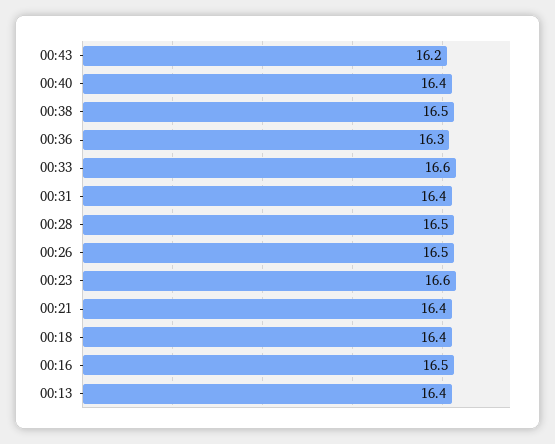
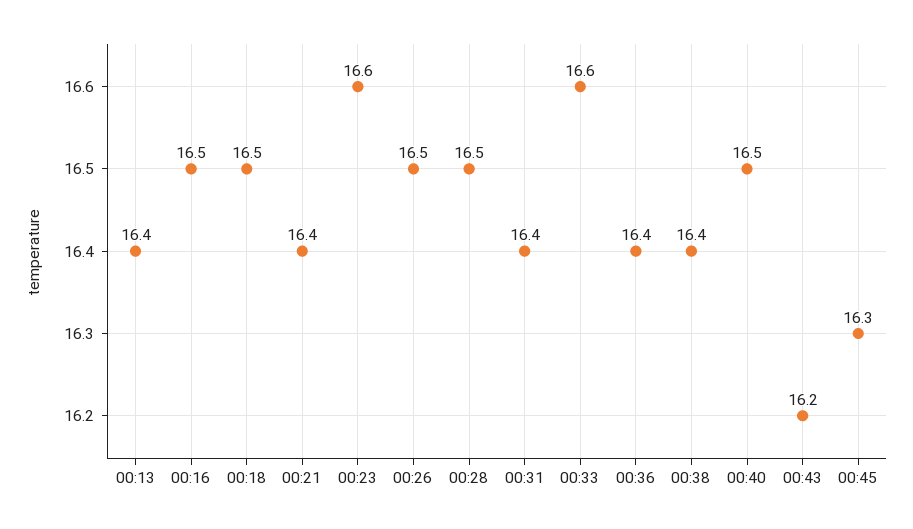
00:40: 16.4 -> 16.5
00:38: 16.5 -> 16.4
00:36: 16.3 -> 16.4
00:18: 16.4 -> 16.5
00:45: none -> 16.3

